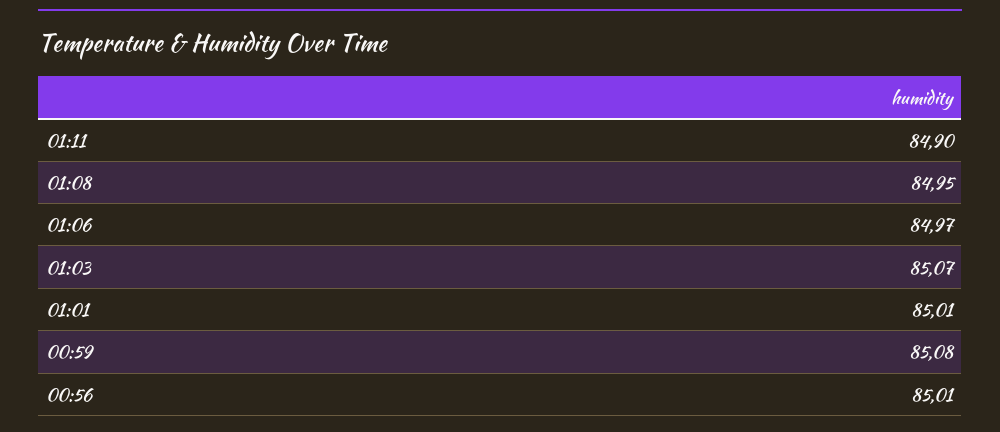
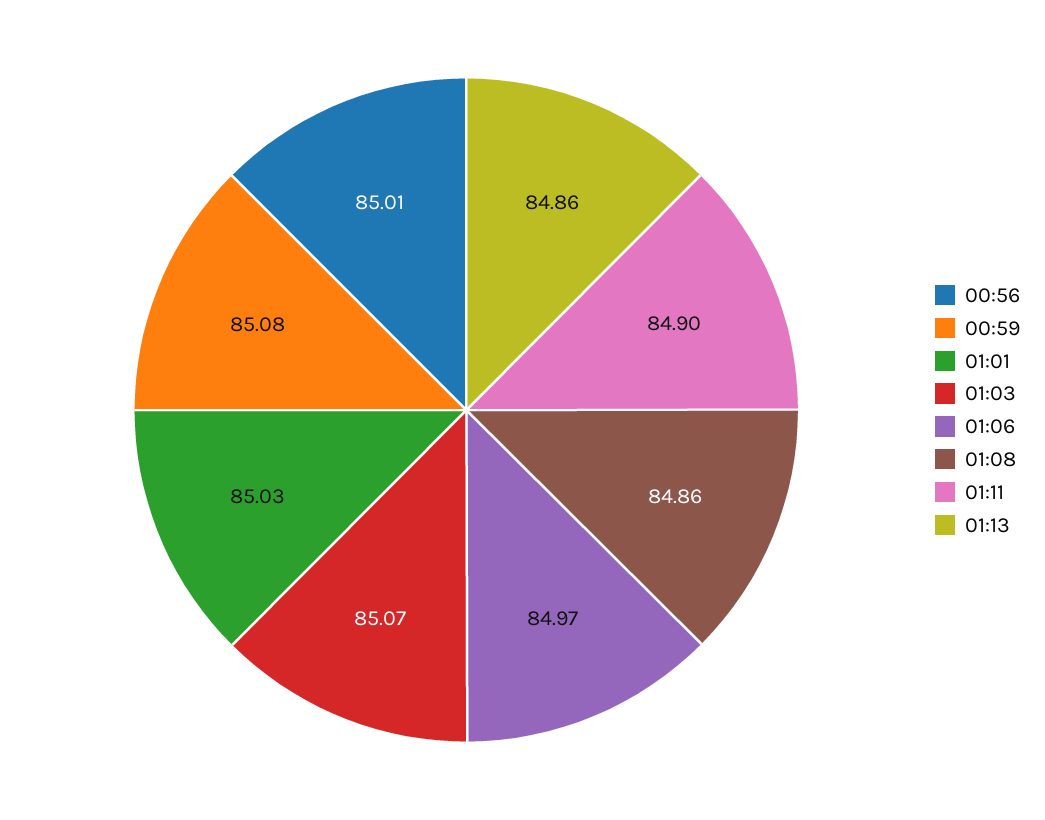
01:08: 84.95 -> 84.86
01:01: 85.01 -> 85.03
01:13: none -> 84.86

